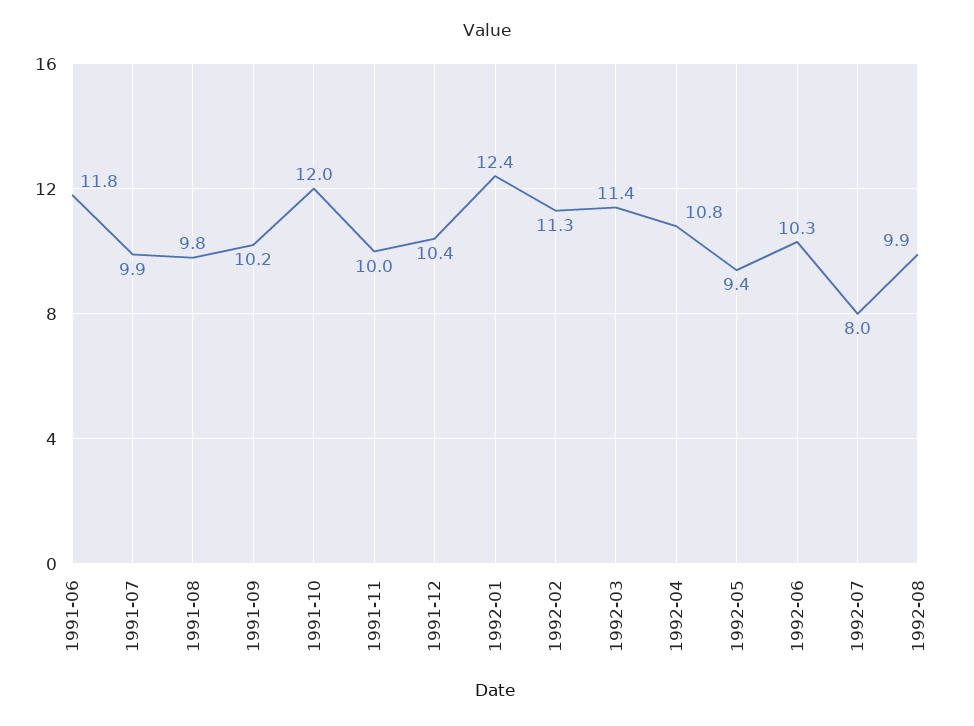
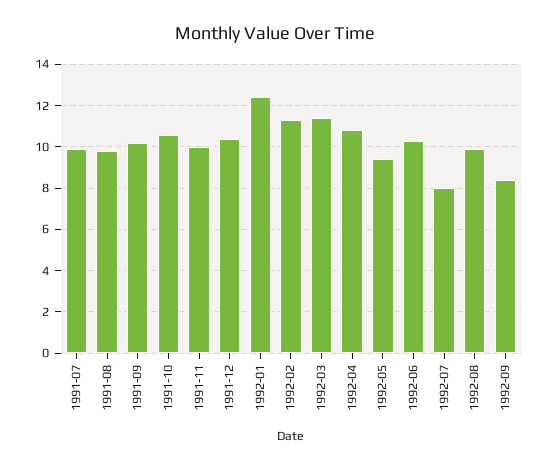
1991-06: 11.8 -> none
1991-10: 12 -> 10.5
1992-09: none -> 8.5

